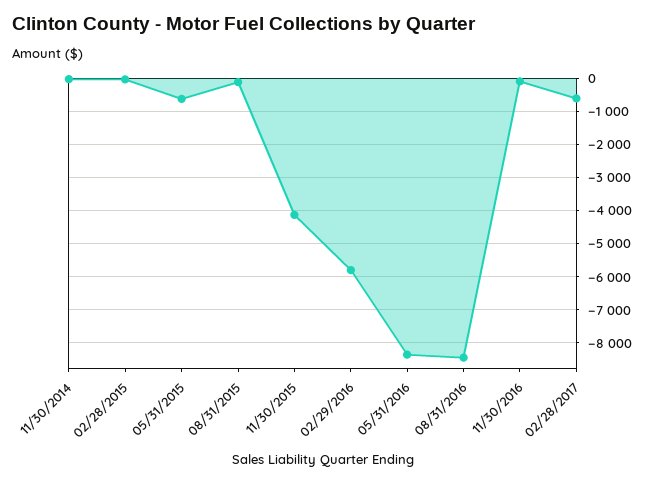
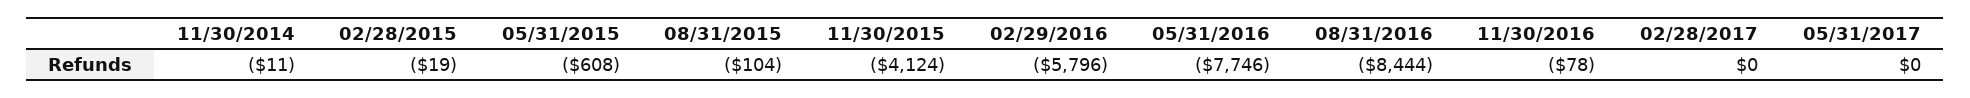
05/31/2016: -8400 -> -7746
02/28/2017: -600 -> 0
05/31/2017: none -> 0

